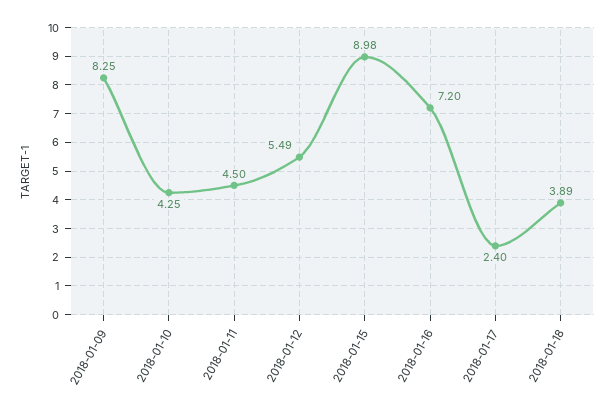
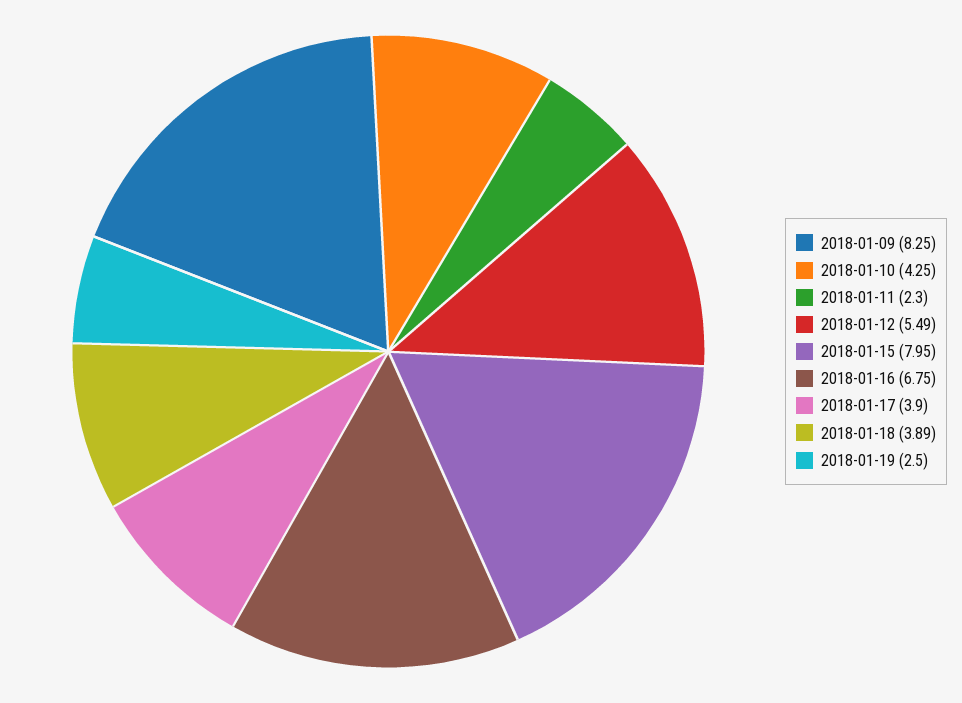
2018-01-11: 4.5 -> 2.3
2018-01-15: 8.98 -> 7.95
2018-01-16: 7.2 -> 6.75
2018-01-17: 2.4 -> 3.9
2018-01-19: none -> 2.5

